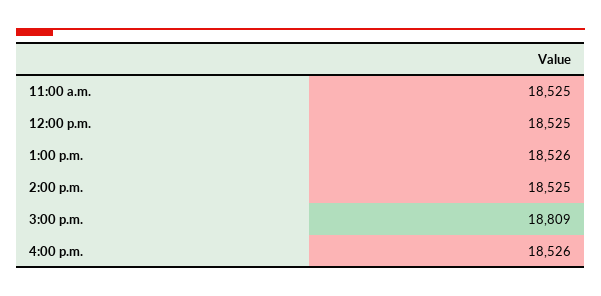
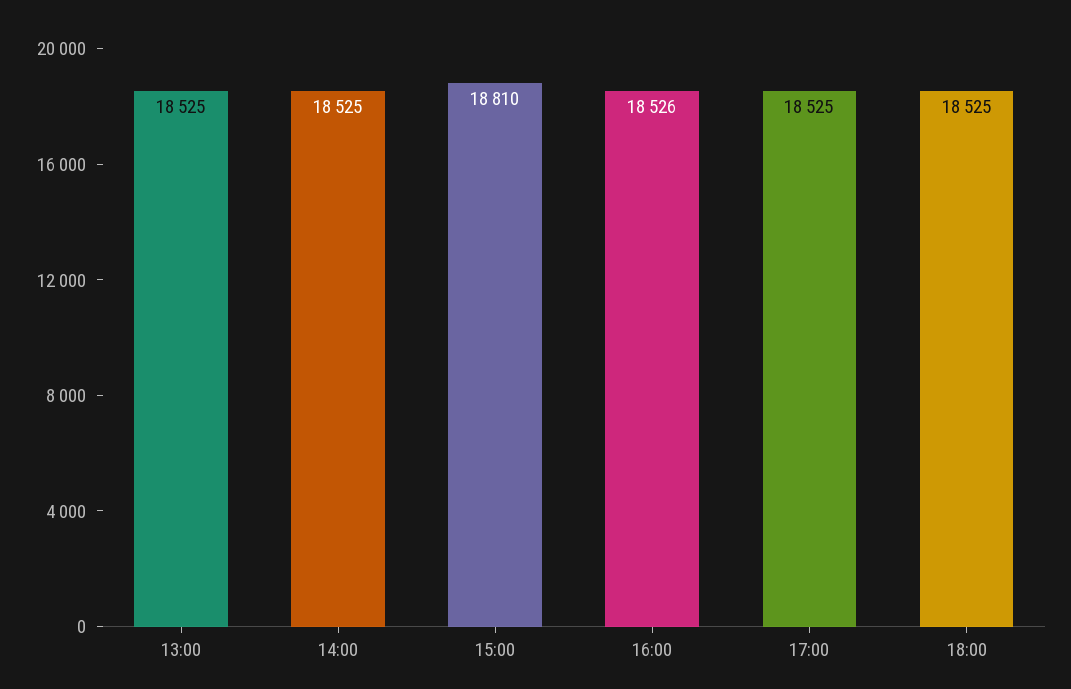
11:00 a.m.: 18525 -> none
12:00 p.m.: 18525 -> none
1:00 p.m.: 18526 -> 18525
3:00 p.m.: 18809 -> 18810
17:00: none -> 18525
18:00: none -> 18525

